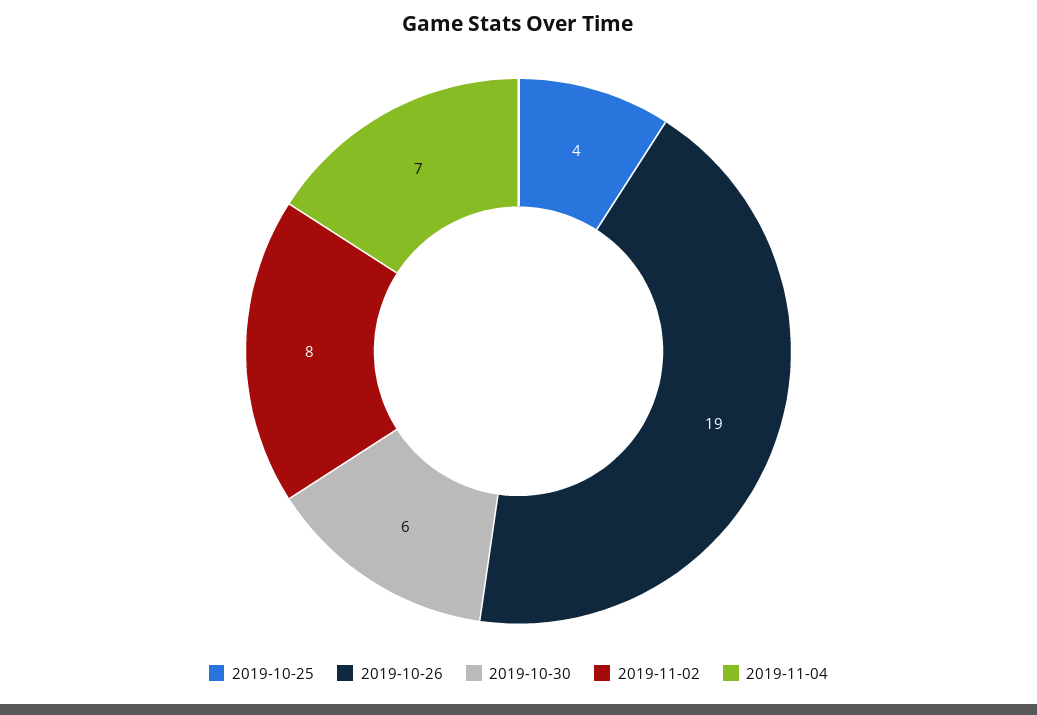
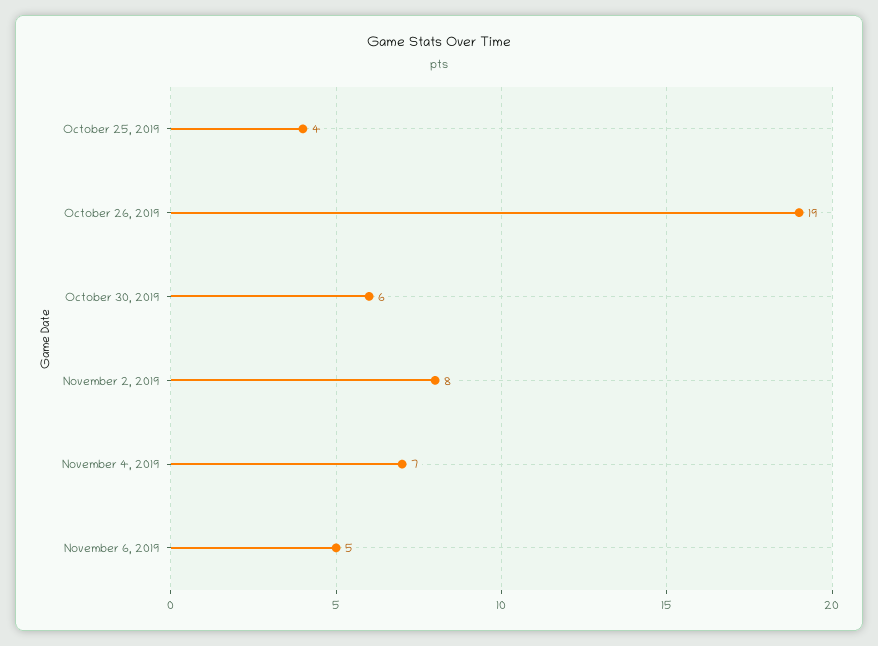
November 6, 2019: none -> 5

